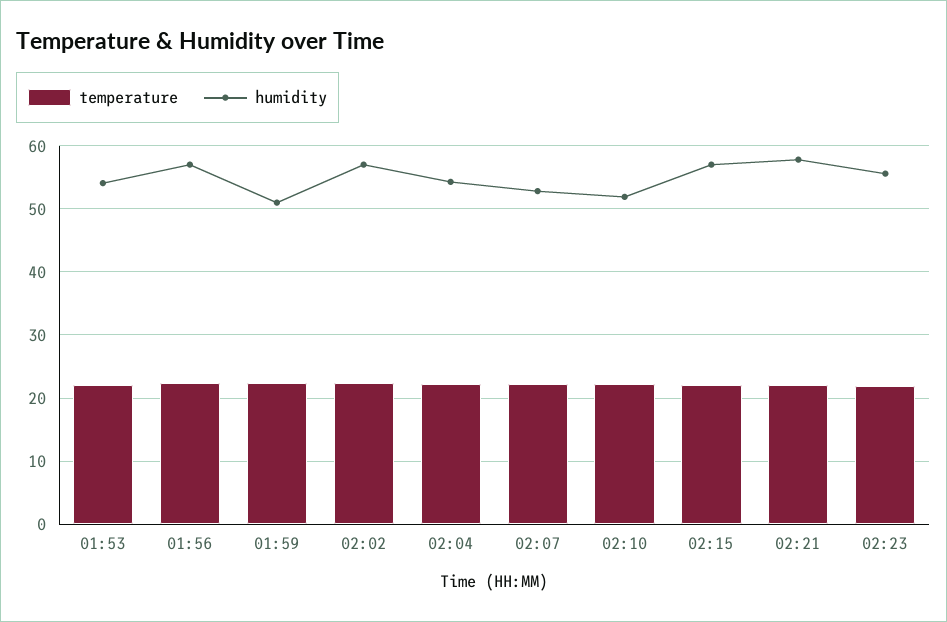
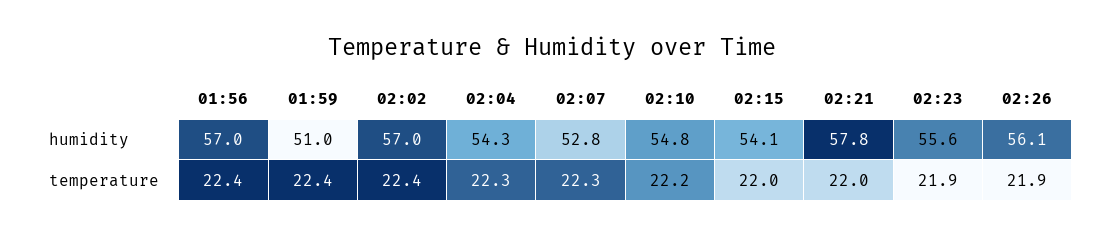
temperature, 01:53: 22 -> none
humidity, 01:53: 54 -> none
humidity, 02:10: 52 -> 54.8
humidity, 02:15: 57 -> 54.1
humidity, 02:26: none -> 56.1
temperature, 02:26: none -> 21.9

